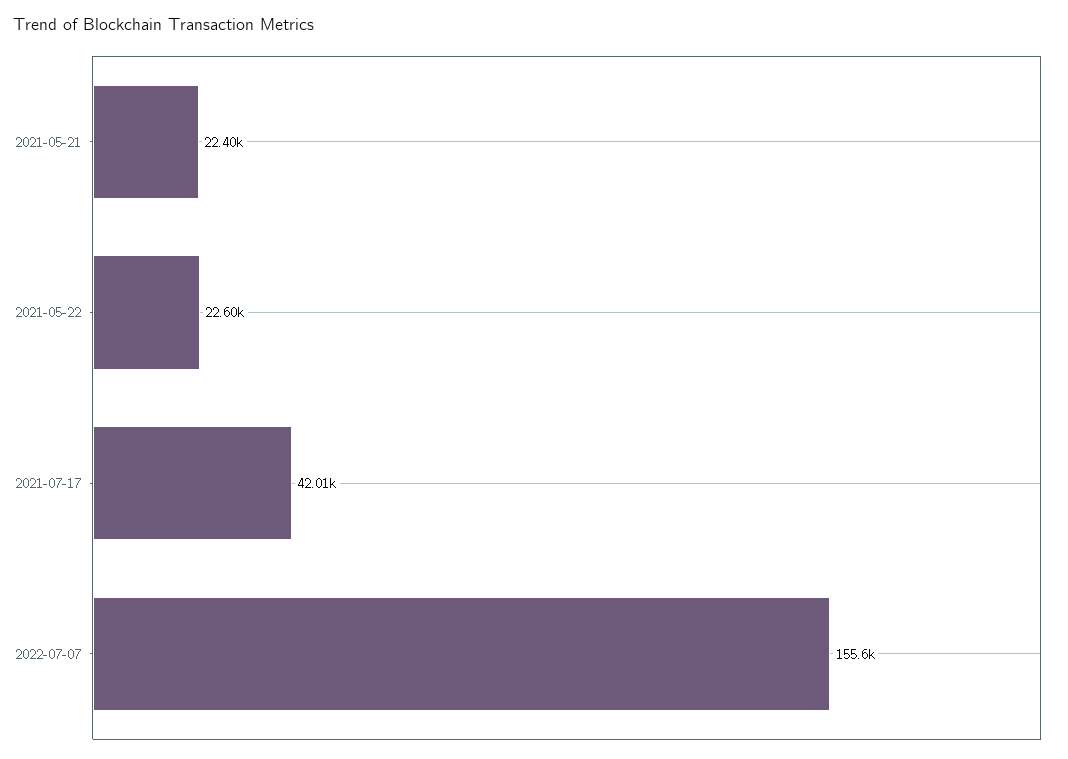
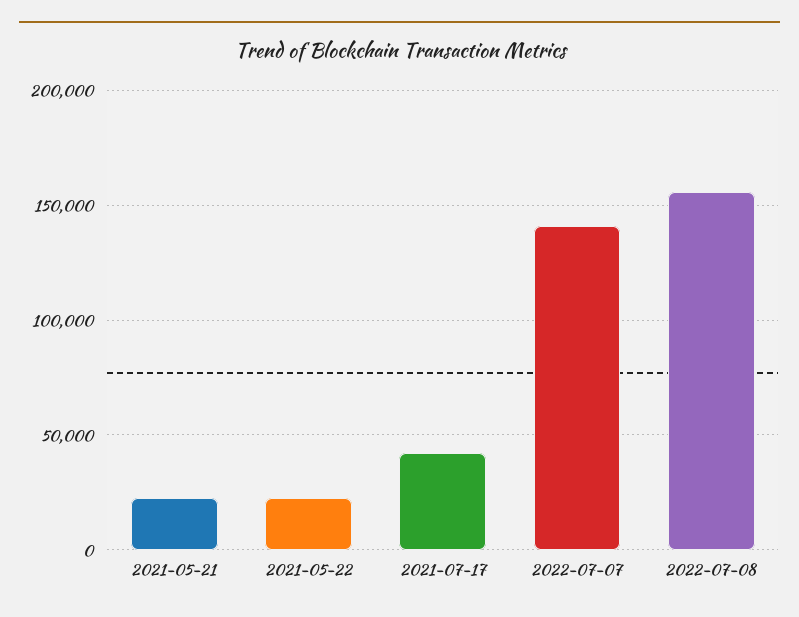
2022-07-07: 155600 -> 140000
2022-07-08: none -> 155000

